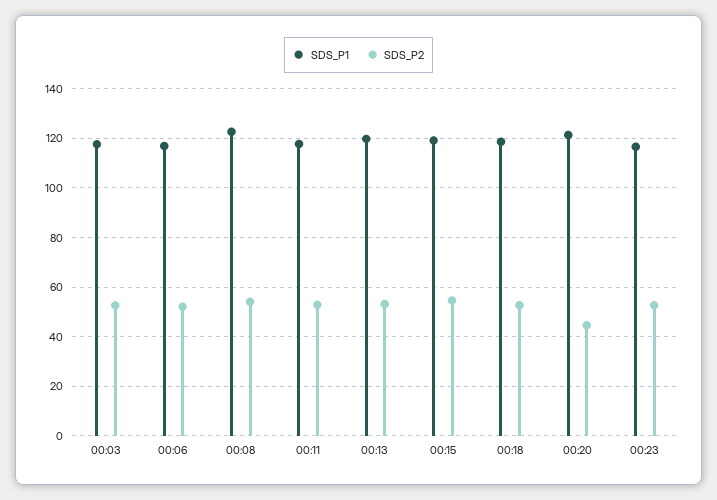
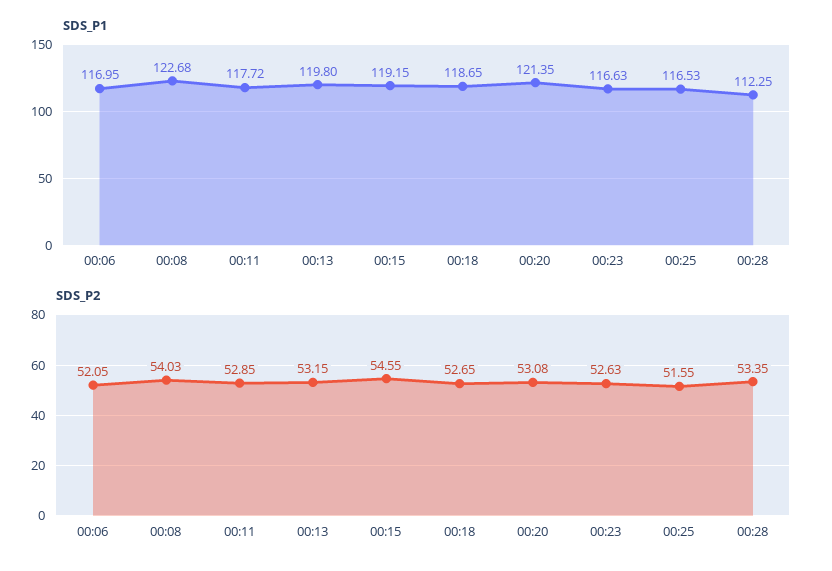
SDS_P1, 00:03: 117.5 -> none
SDS_P2, 00:03: 52.5 -> none
SDS_P2, 00:20: 45 -> 53.08
SDS_P1, 00:25: none -> 116.53
SDS_P1, 00:28: none -> 112.25
SDS_P2, 00:25: none -> 51.55
SDS_P2, 00:28: none -> 53.35

